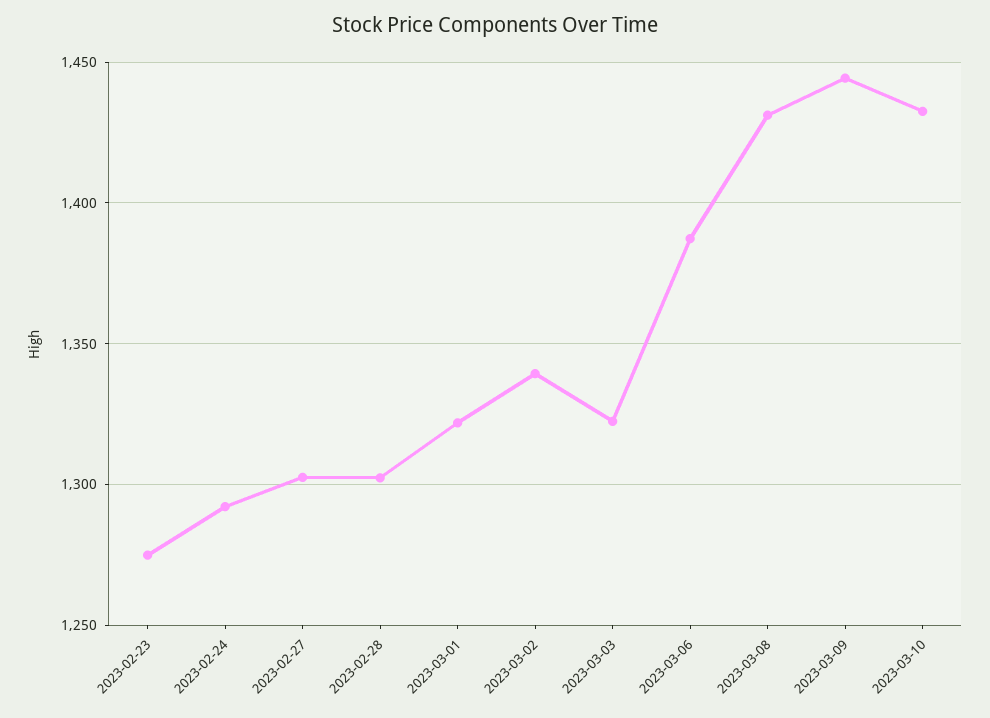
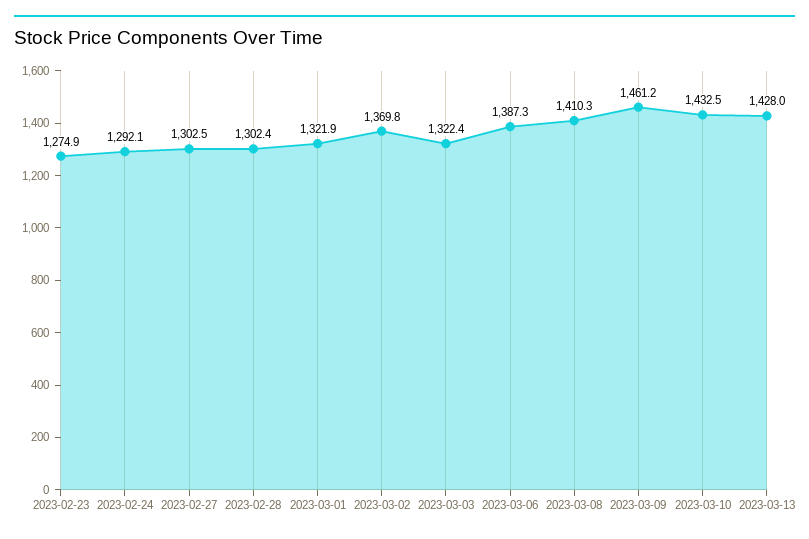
2023-03-02: 1340 -> 1369.8
2023-03-08: 1430 -> 1410.3
2023-03-09: 1445 -> 1461.2
2023-03-13: none -> 1428

